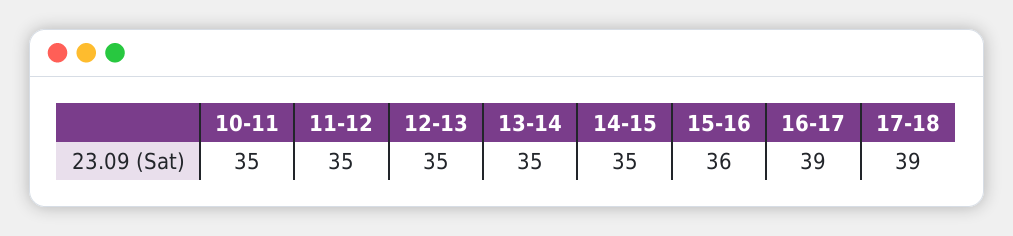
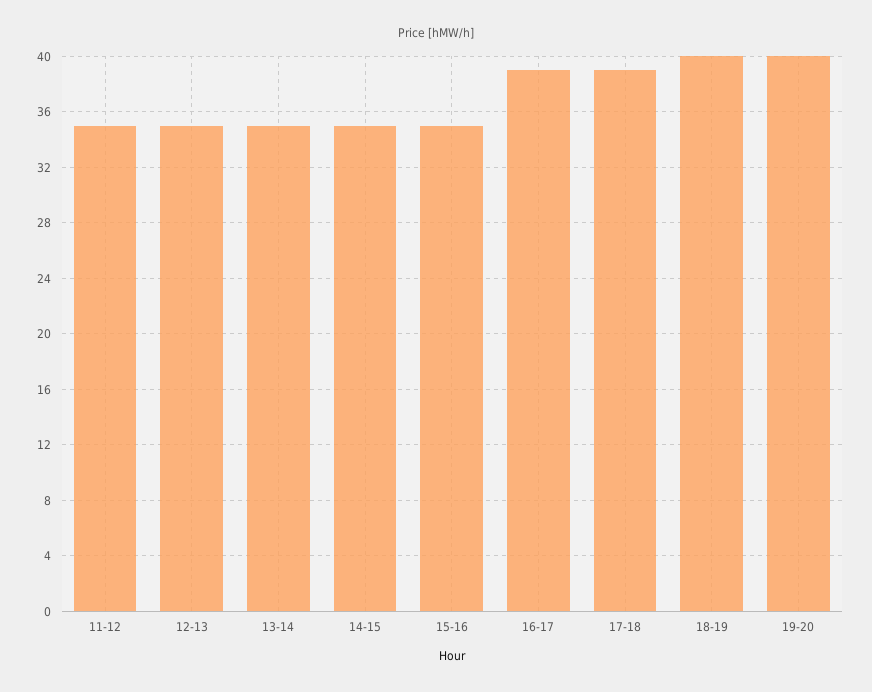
10-11: 35 -> none
15-16: 36 -> 35
18-19: none -> 40
19-20: none -> 40

